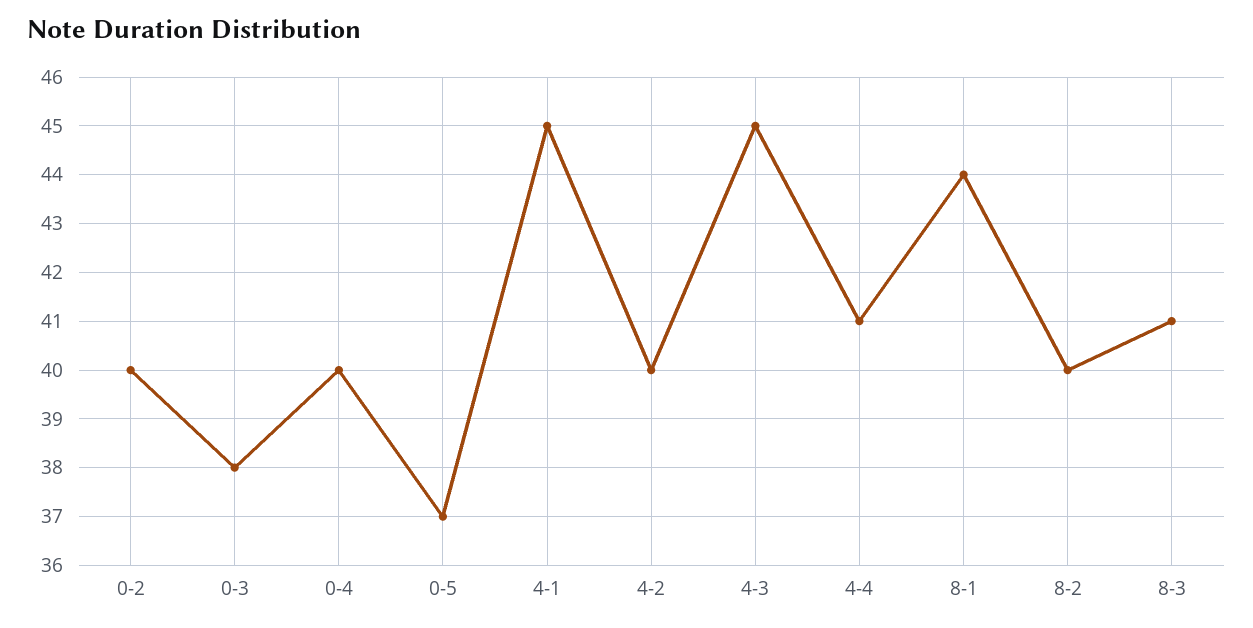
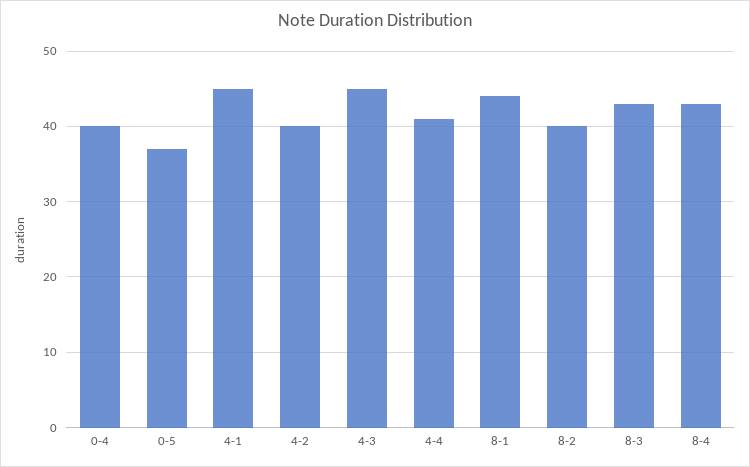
0-2: 40 -> none
0-3: 38 -> none
8-3: 41 -> 43
8-4: none -> 43

